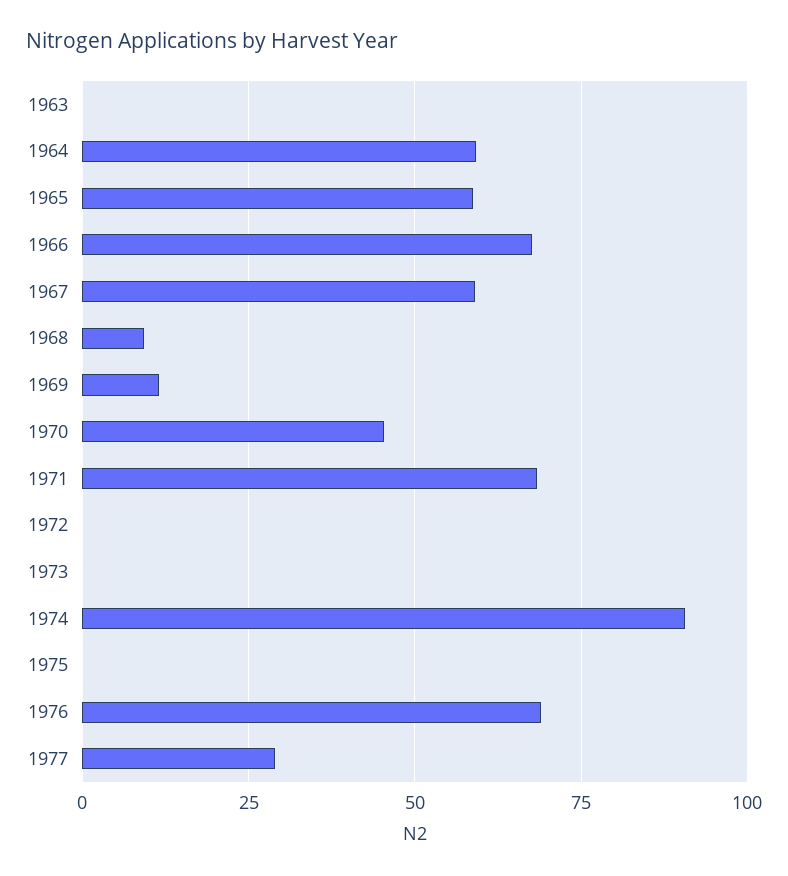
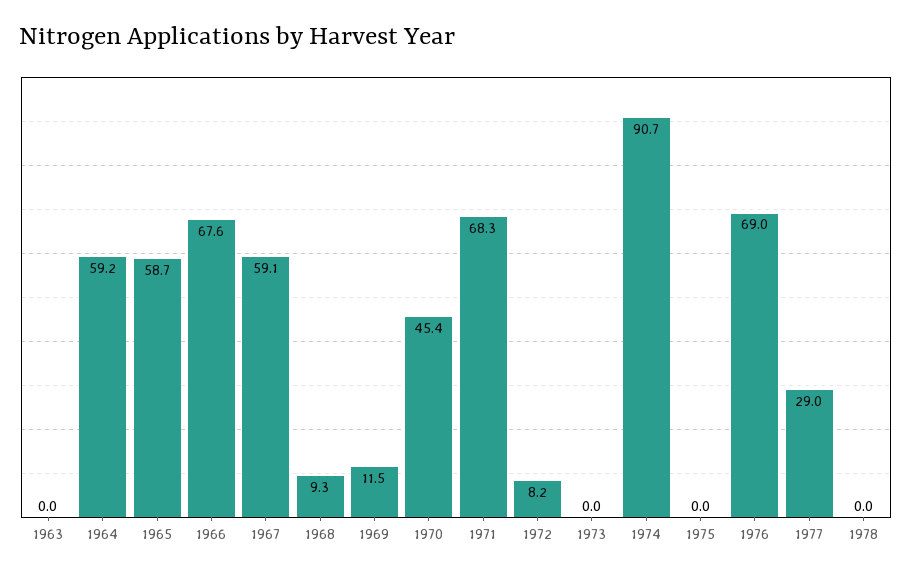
1972: 0 -> 8.2
1978: none -> 0

